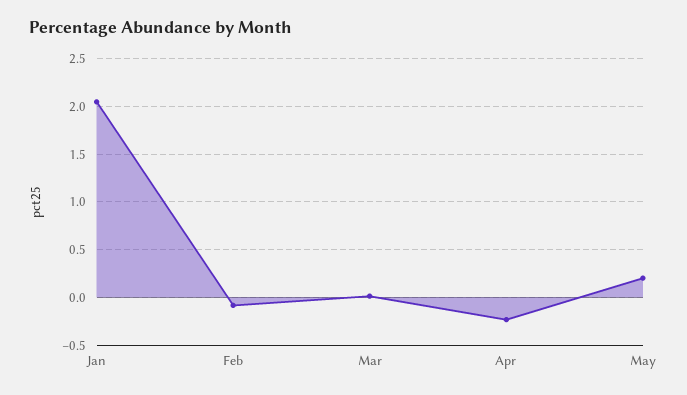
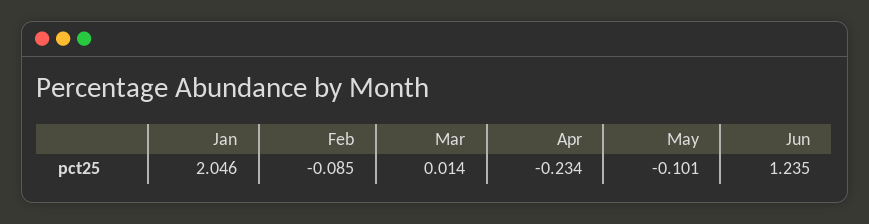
May: 0.2 -> -0.101
Jun: none -> 1.235

